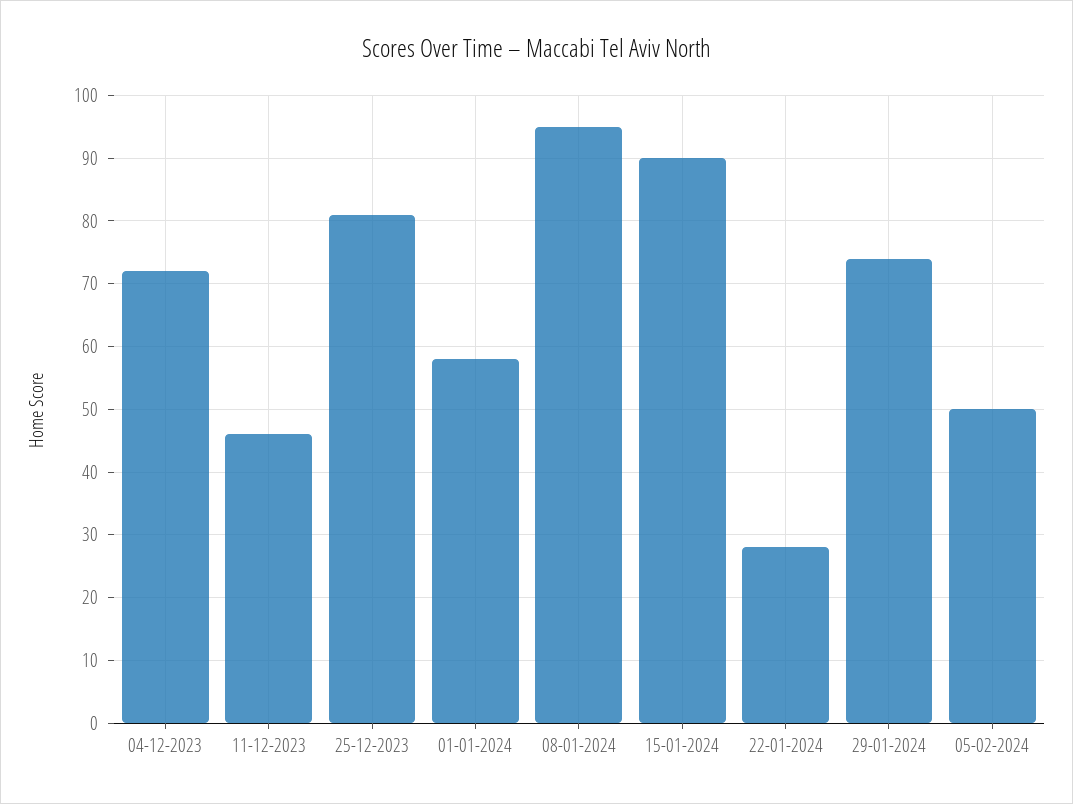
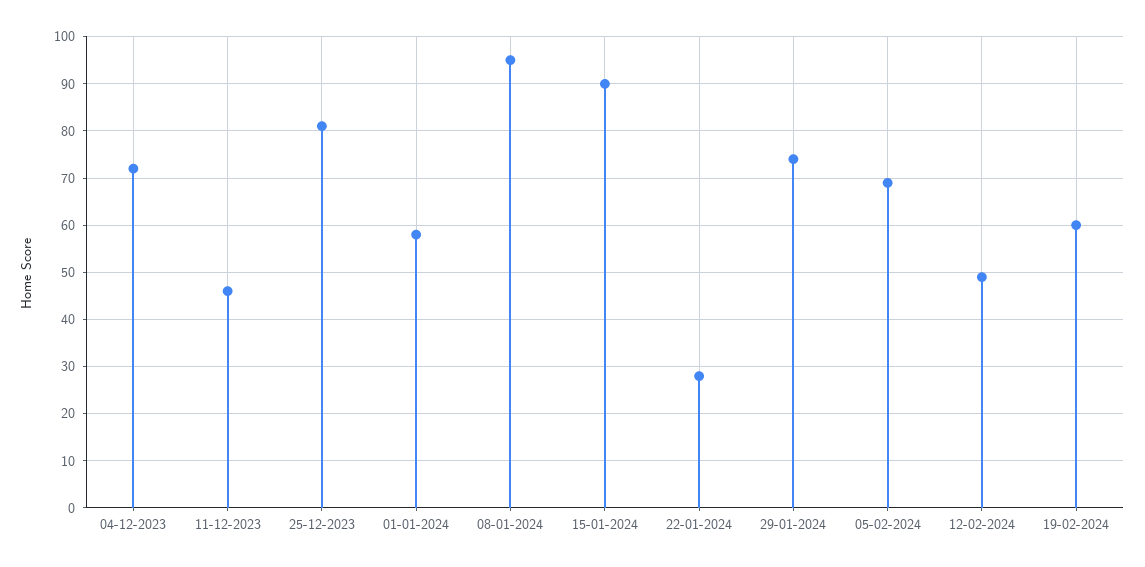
05-02-2024: 50 -> 70
12-02-2024: none -> 50
19-02-2024: none -> 60

